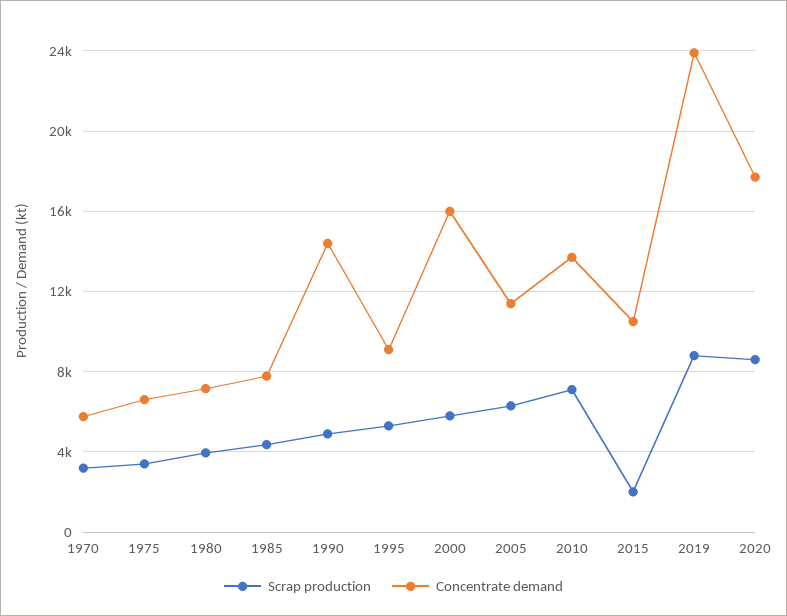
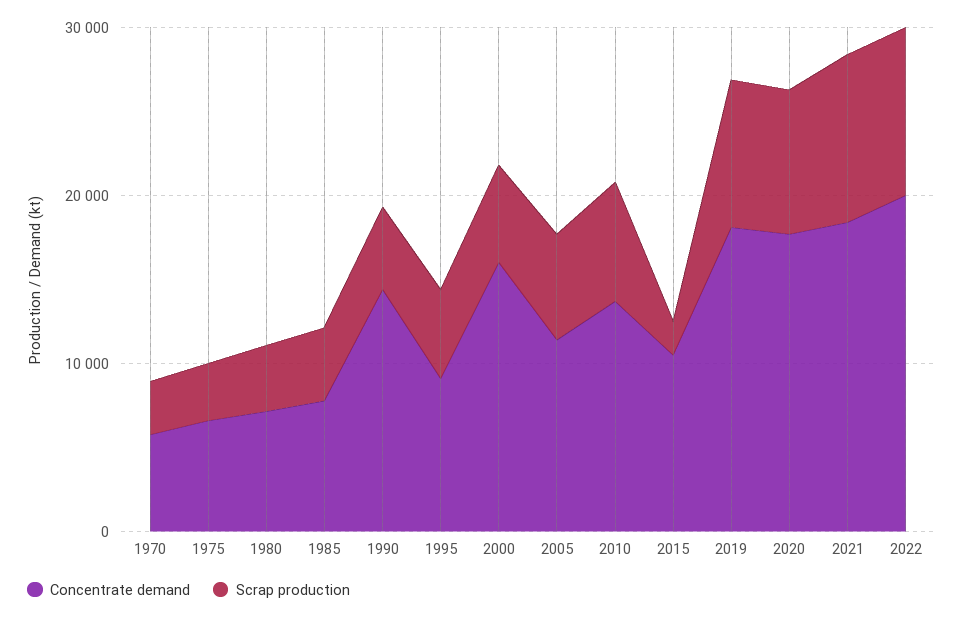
Concentrate demand, 2019: 24000 -> 18000
Concentrate demand, 2021: none -> 18000
Scrap production, 2021: none -> 10000
Concentrate demand, 2022: none -> 20000
Scrap production, 2022: none -> 10000

